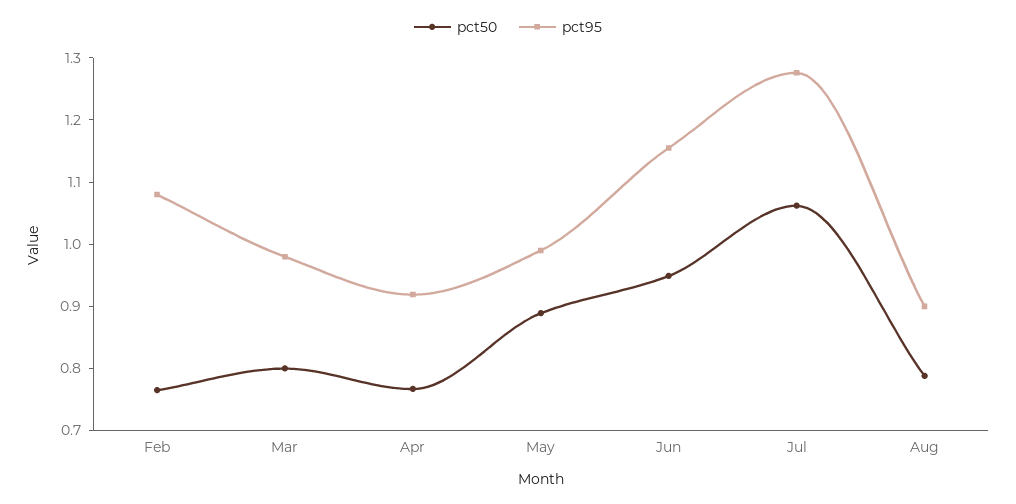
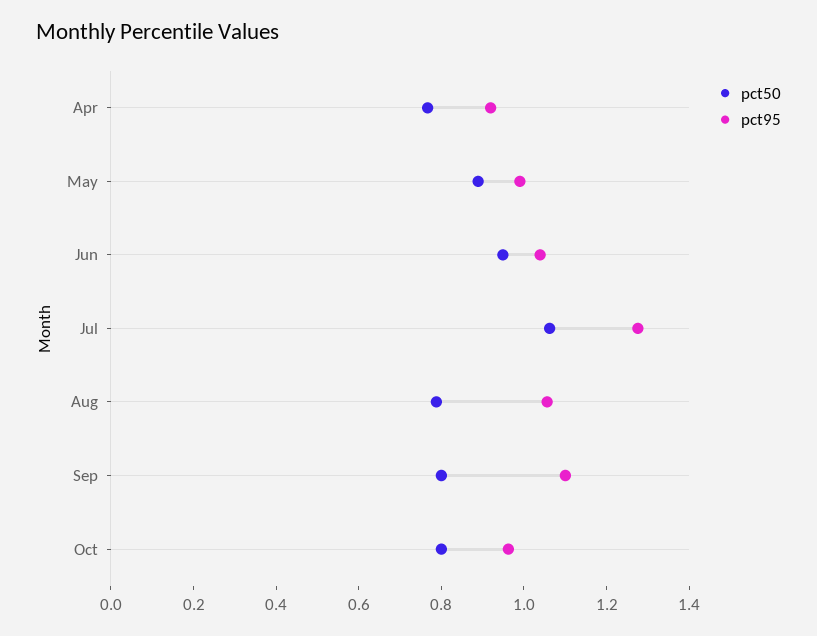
pct50, Feb: 0.76 -> none
pct95, Feb: 1.08 -> none
pct50, Mar: 0.8 -> none
pct95, Mar: 0.98 -> none
pct95, Jun: 1.16 -> 1.05
pct95, Aug: 0.9 -> 1.05
pct50, Sep: none -> 0.8
pct95, Sep: none -> 1.1
pct50, Oct: none -> 0.8
pct95, Oct: none -> 0.95

